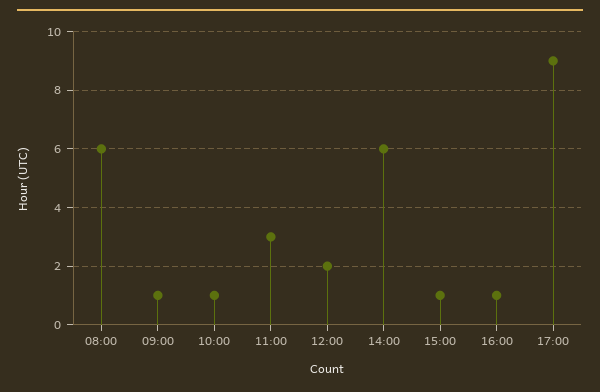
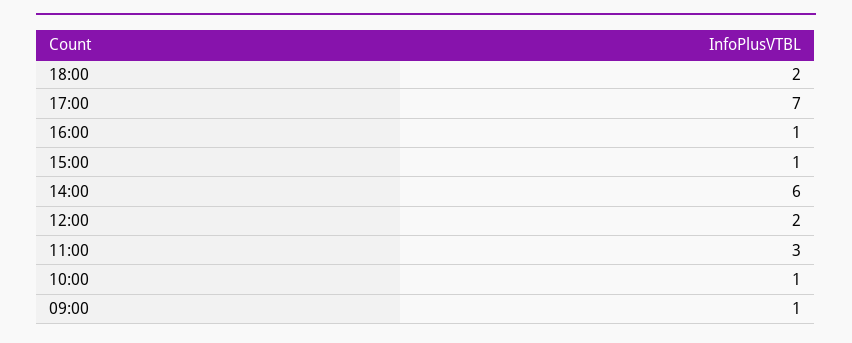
08:00: 6 -> none
17:00: 9 -> 7
18:00: none -> 2

